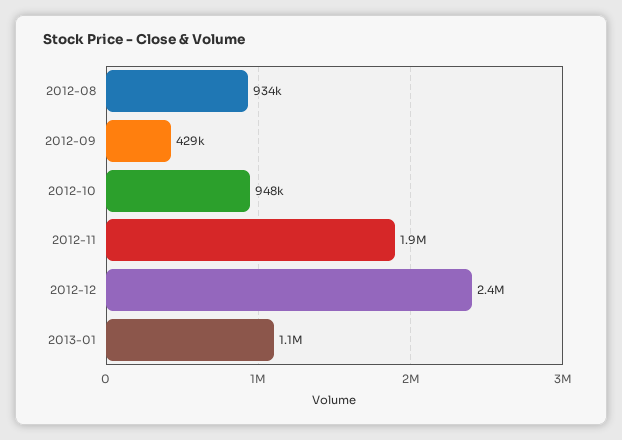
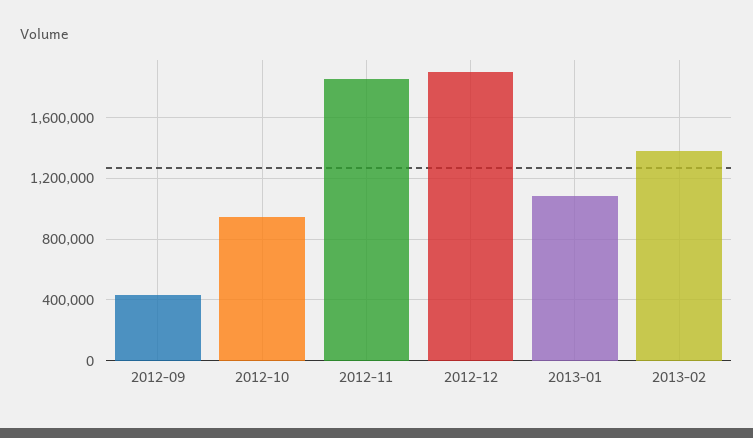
2012-08: 934000 -> none
2012-12: 2400000 -> 1900000
2013-02: none -> 1400000

